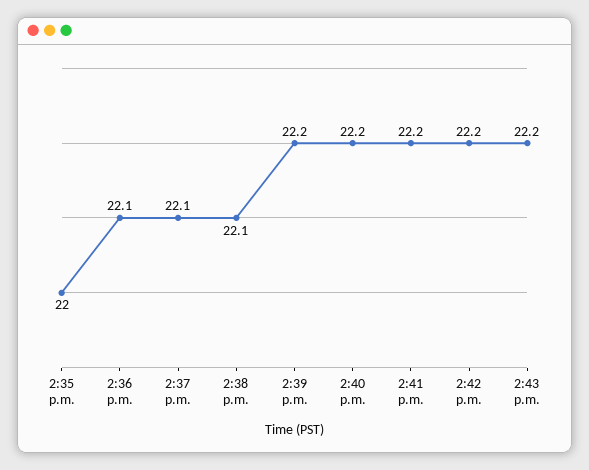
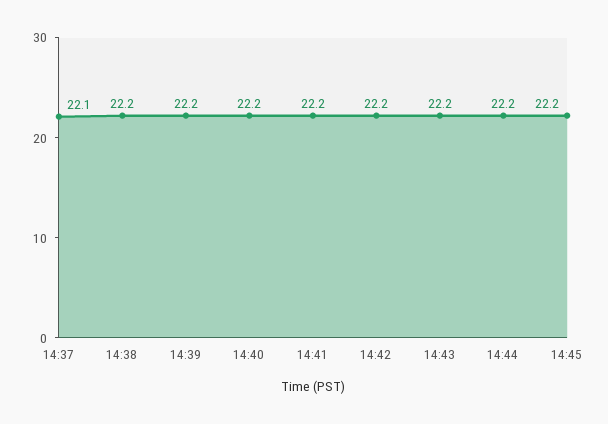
2:35 p.m.: 22 -> none
2:36 p.m.: 22.1 -> none
2:38 p.m.: 22.1 -> 22.2
14:44: none -> 22.2
14:45: none -> 22.2

